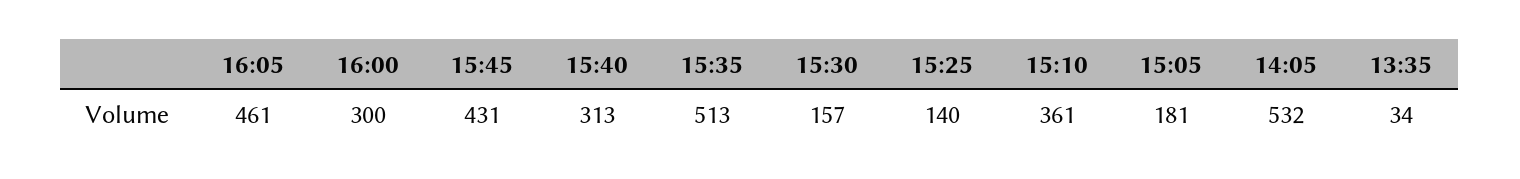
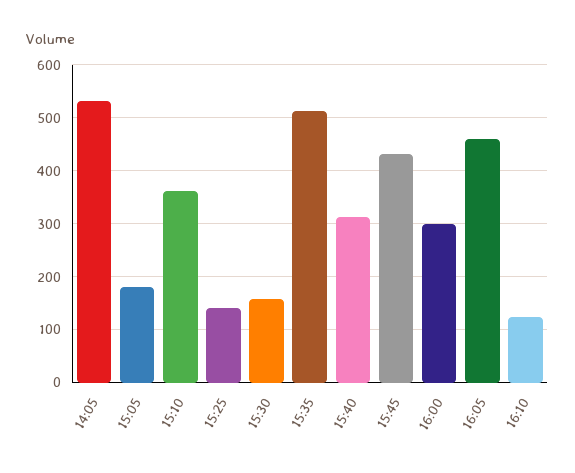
13:35: 34 -> none
16:10: none -> 120

